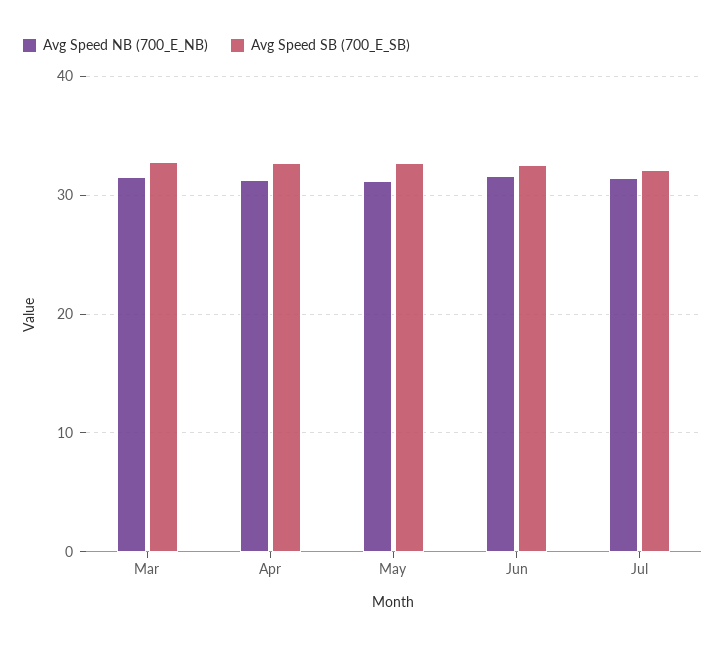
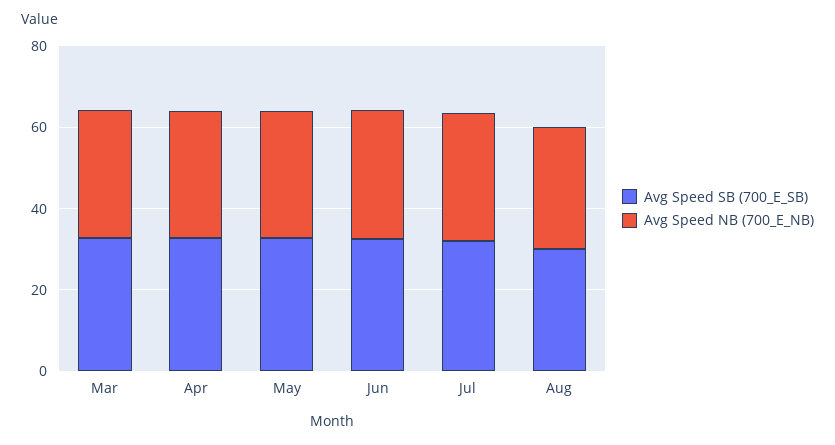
Avg Speed SB (700_E_SB), Aug: none -> 30
Avg Speed NB (700_E_NB), Aug: none -> 30

